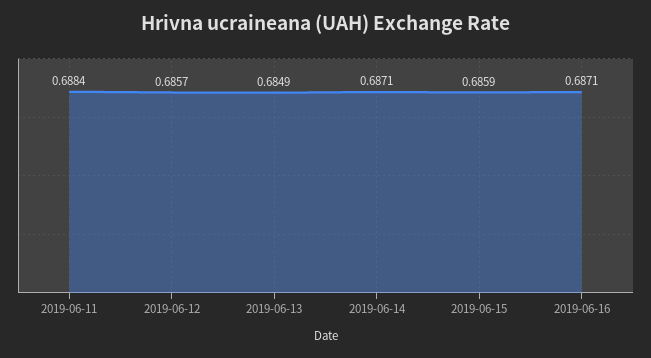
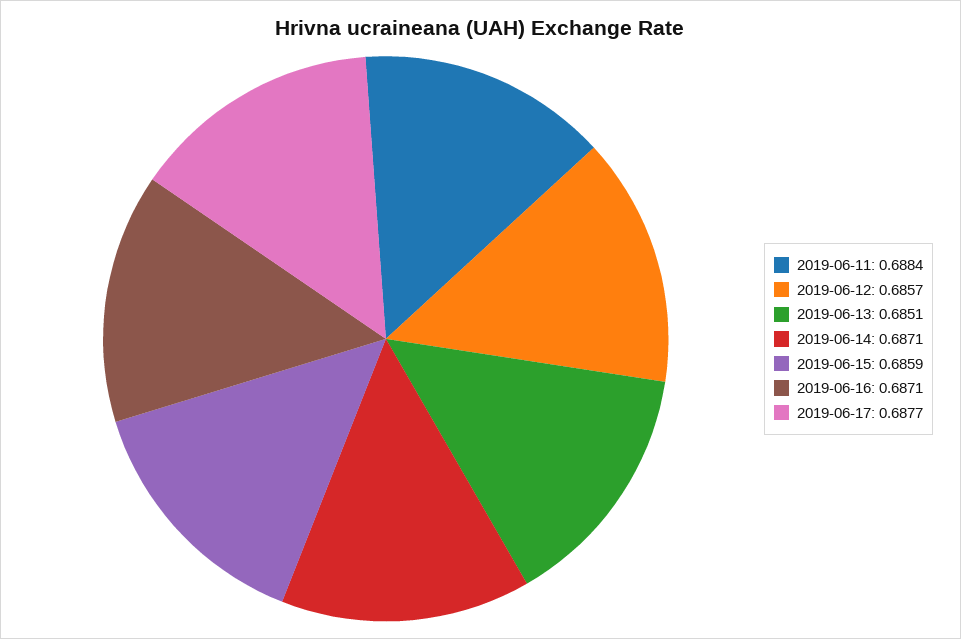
2019-06-13: 0.6849 -> 0.6851
2019-06-17: none -> 0.6877

